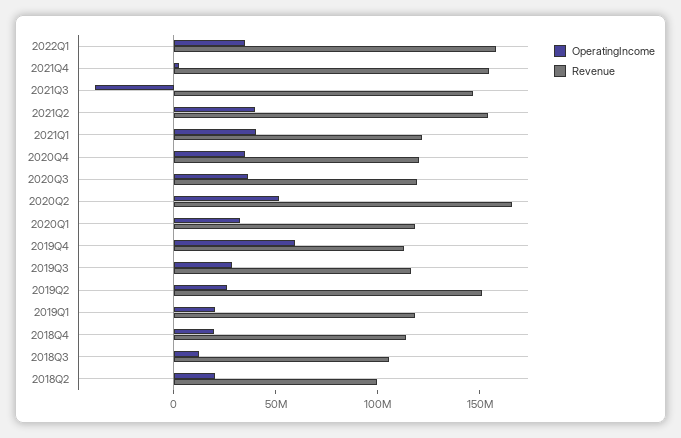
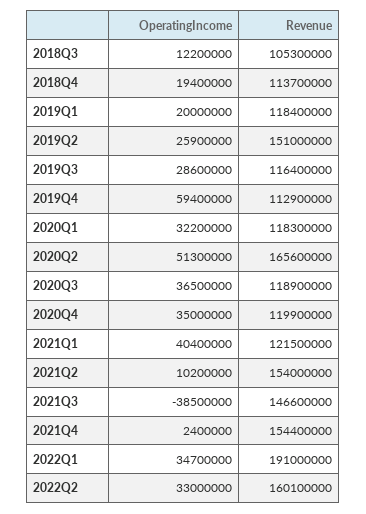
Revenue, 2022Q1: 160000000 -> 191000000
OperatingIncome, 2021Q2: 40000000 -> 10200000
OperatingIncome, 2018Q2: 20000000 -> none
Revenue, 2018Q2: 100000000 -> none
OperatingIncome, 2022Q2: none -> 33000000
Revenue, 2022Q2: none -> 160100000

